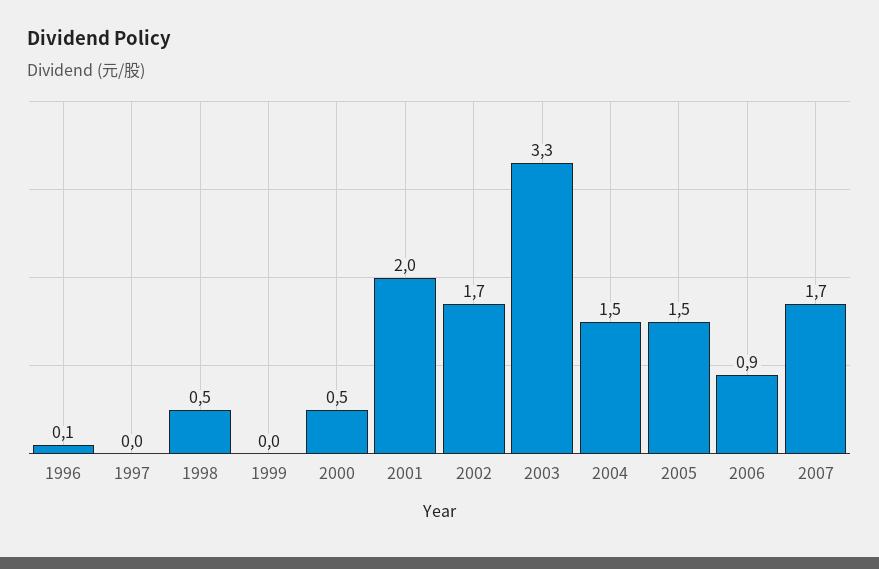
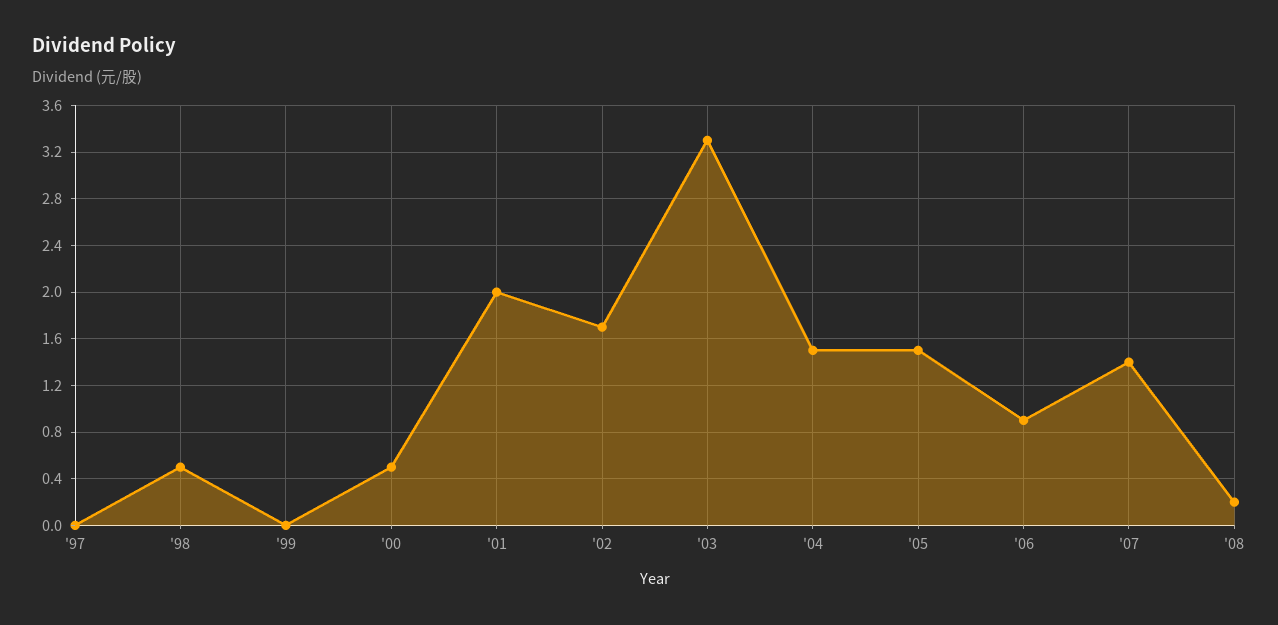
1996: 0.1 -> none
2007: 1.7 -> 1.4
'08: none -> 0.2

